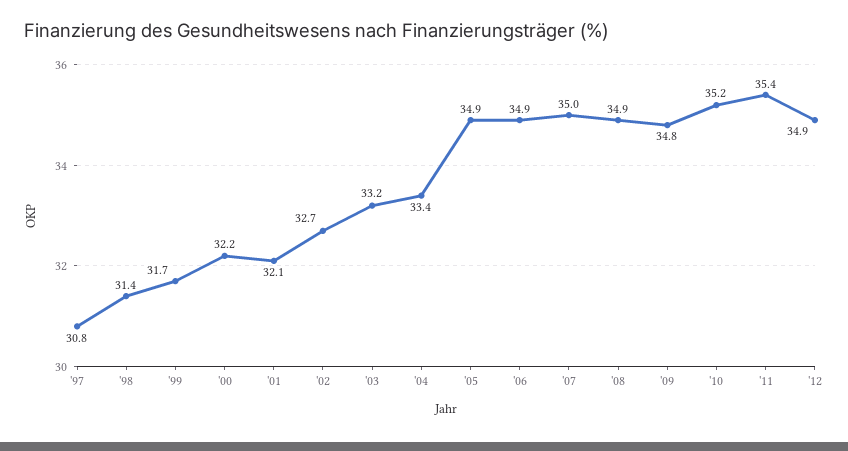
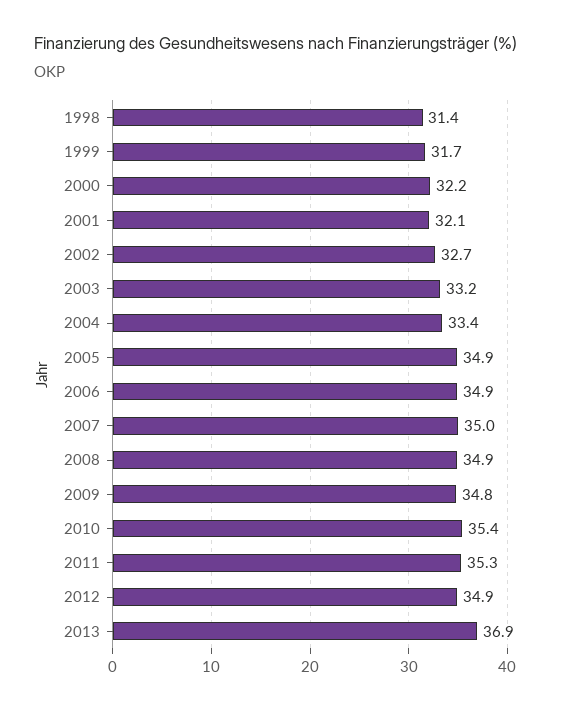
'97: 30.8 -> none
'10: 35.2 -> 35.4
'11: 35.4 -> 35.3
2013: none -> 36.9

